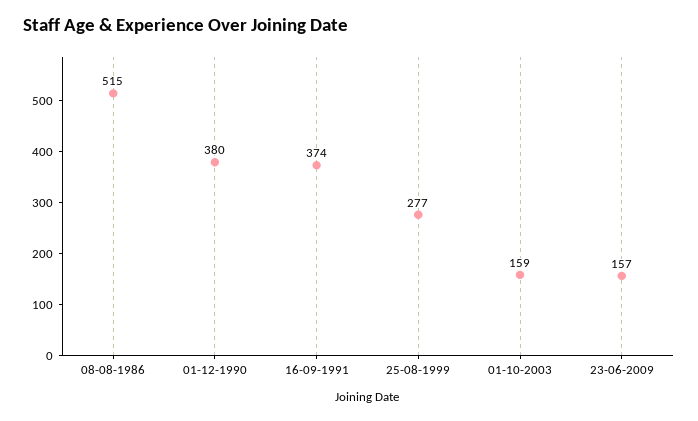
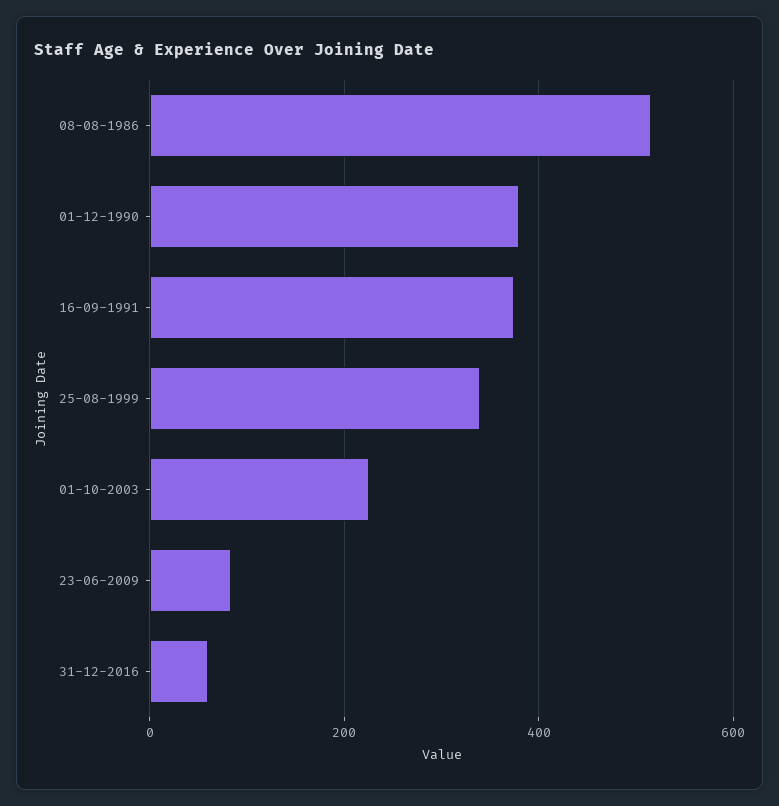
25-08-1999: 277 -> 340
01-10-2003: 159 -> 220
23-06-2009: 157 -> 80
31-12-2016: none -> 60

